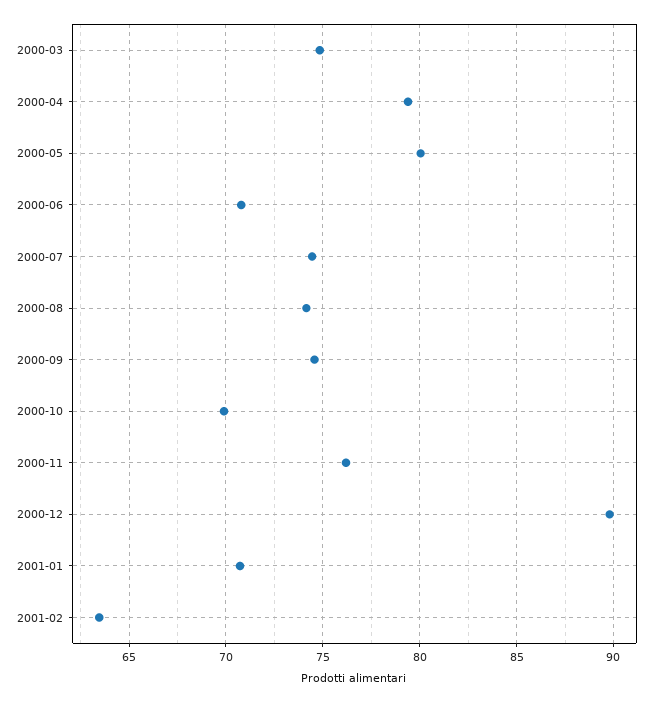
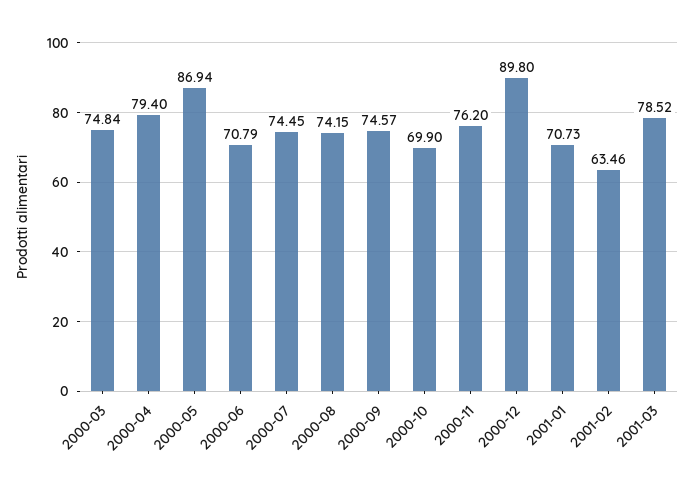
2000-05: 80 -> 86.94
2001-03: none -> 78.52

